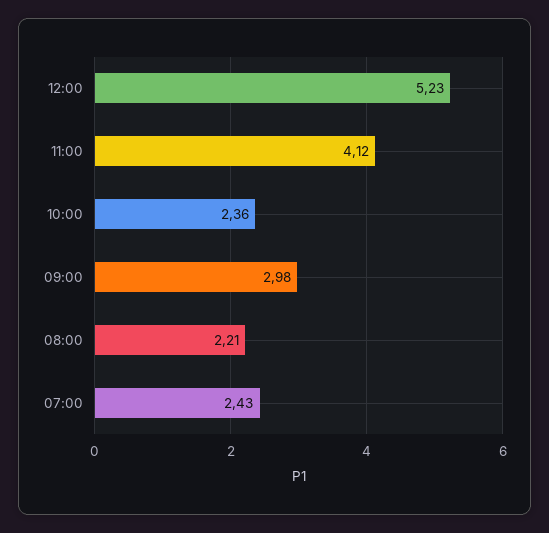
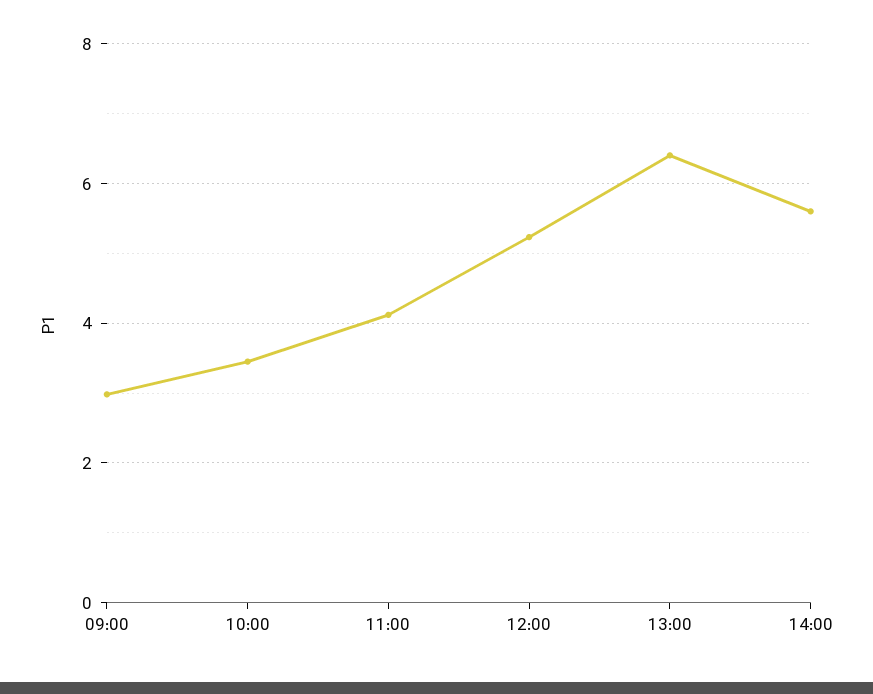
10:00: 2.36 -> 3.4
08:00: 2.21 -> none
07:00: 2.43 -> none
13:00: none -> 6.4
14:00: none -> 5.6

